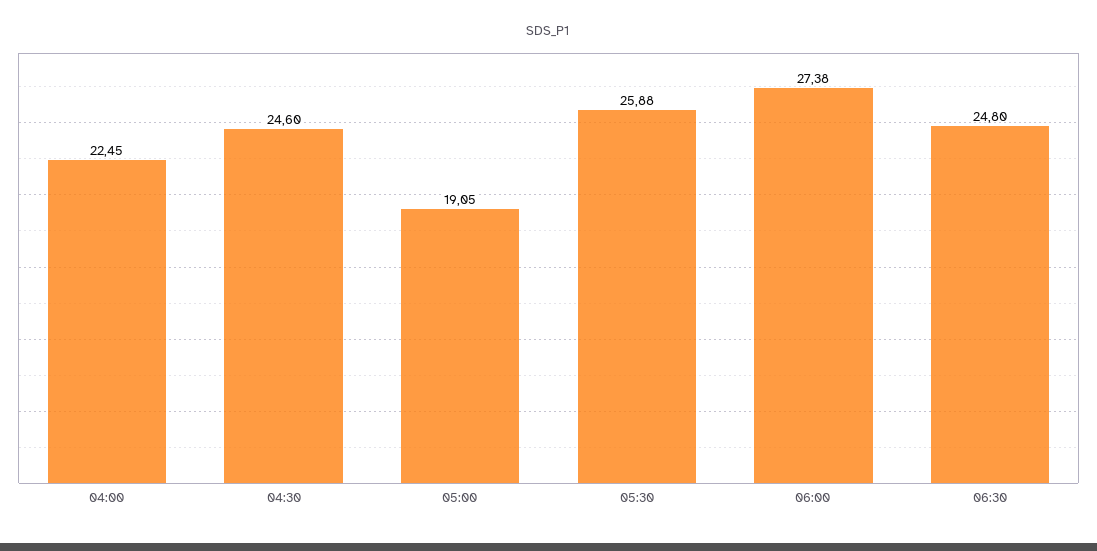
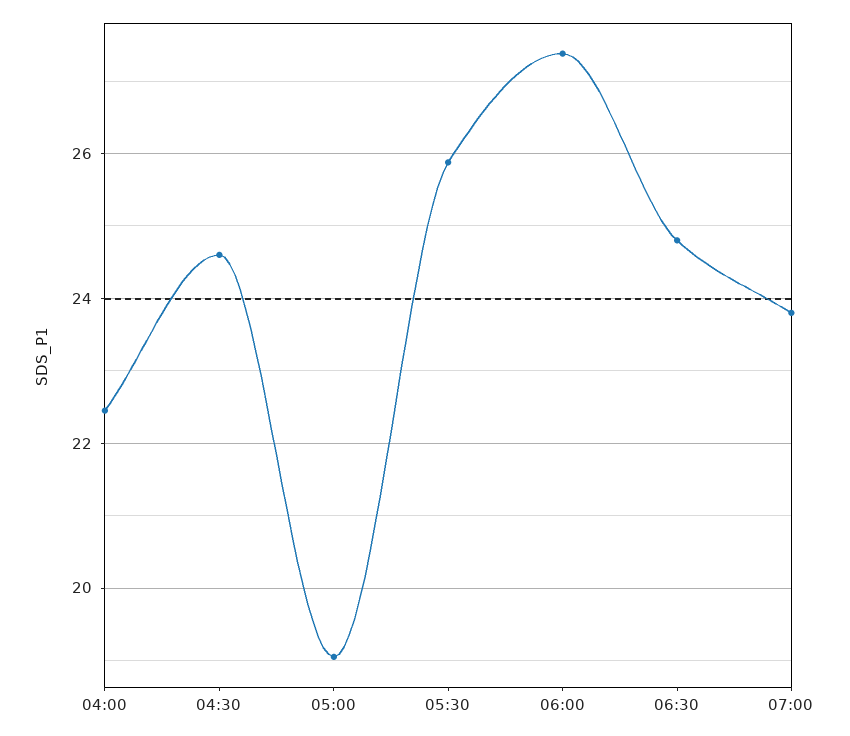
07:00: none -> 23.8

